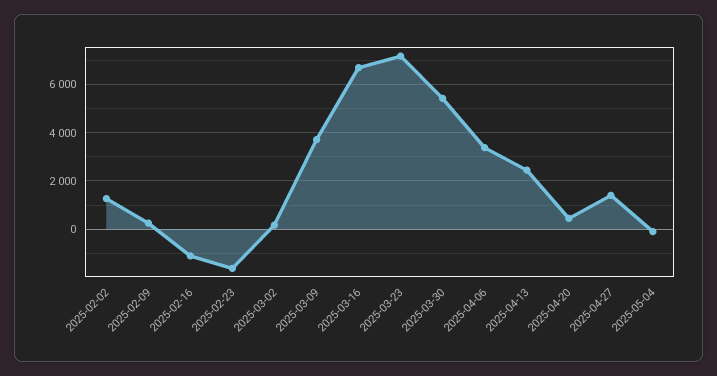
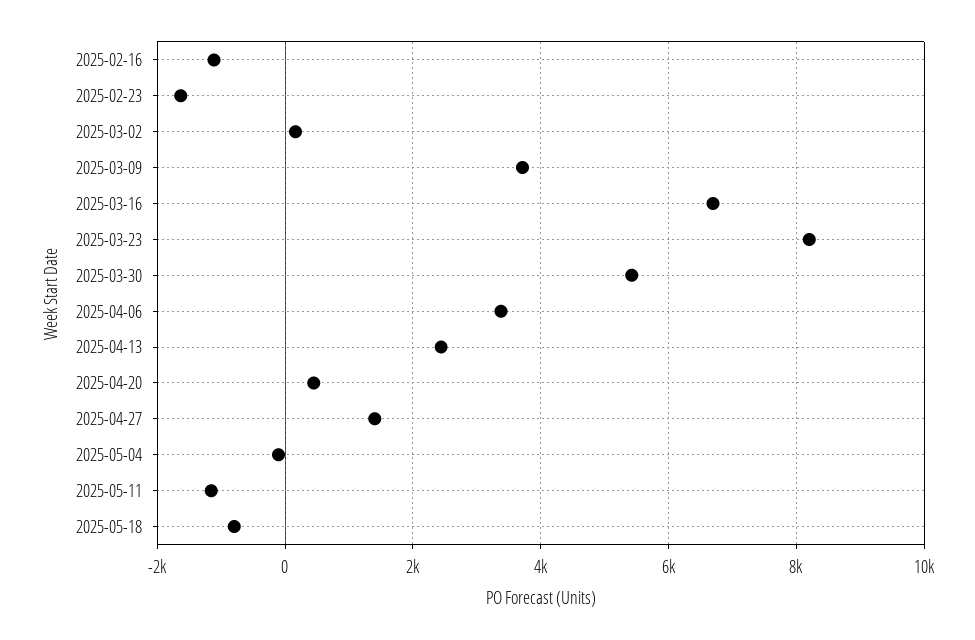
2025-02-02: 1250 -> none
2025-02-09: 250 -> none
2025-03-23: 7250 -> 8200
2025-05-11: none -> -1200
2025-05-18: none -> -800

